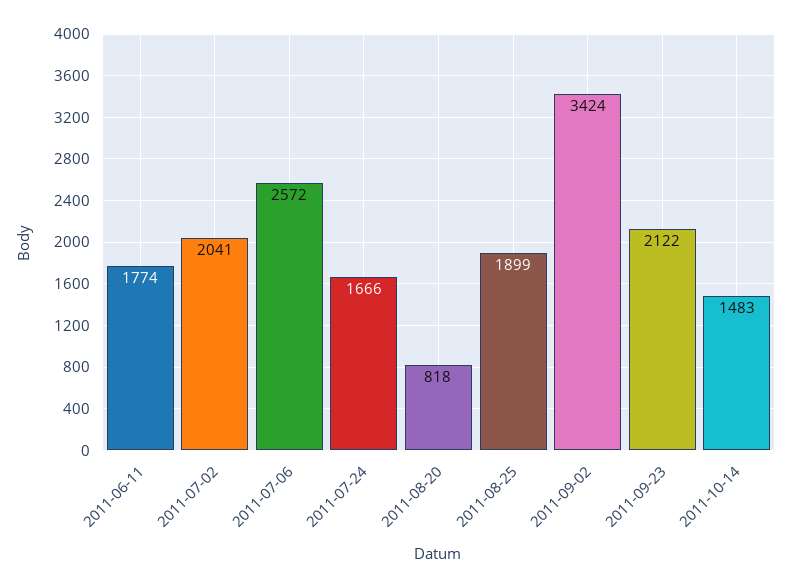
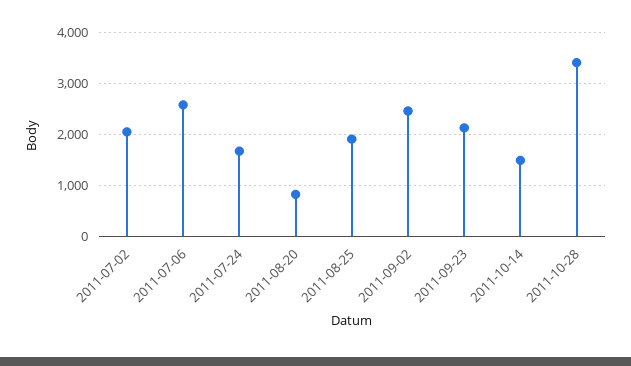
2011-06-11: 1774 -> none
2011-09-02: 3424 -> 2400
2011-10-28: none -> 3400

